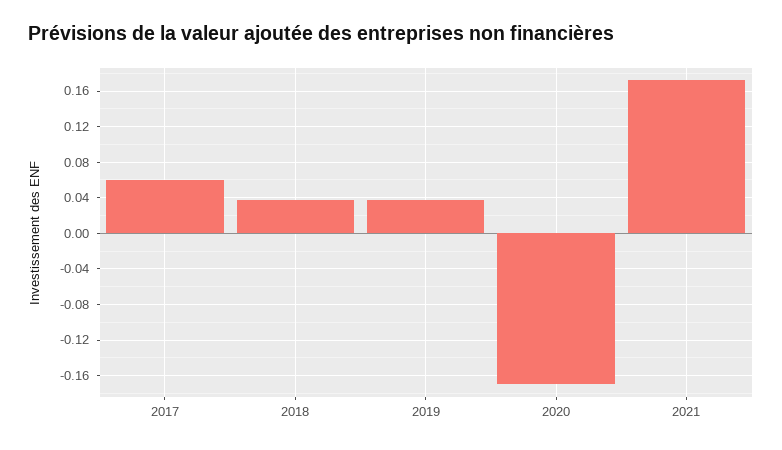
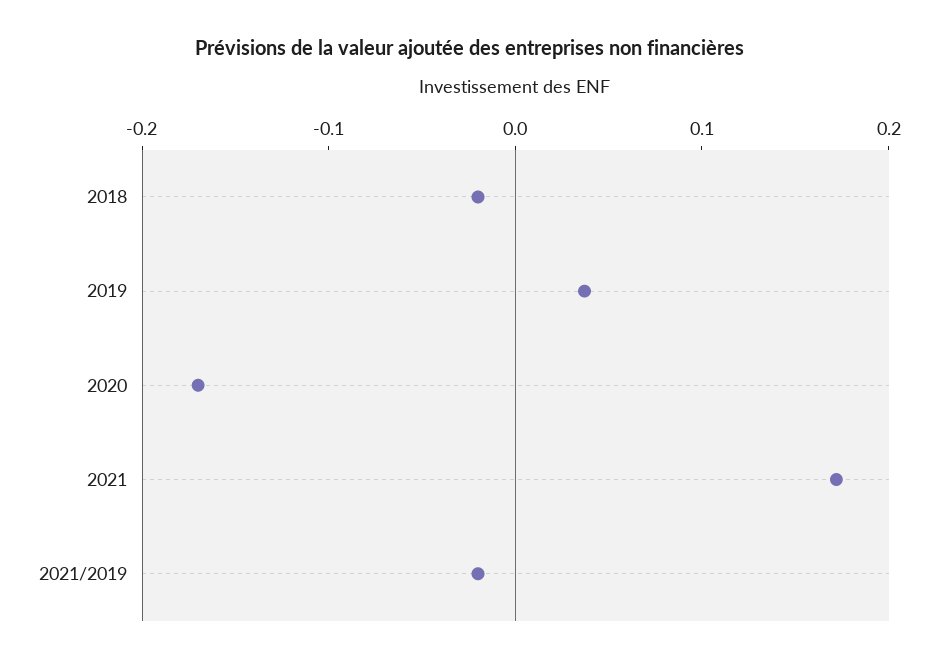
2017: 0.06 -> none
2018: 0.04 -> -0.02
2021/2019: none -> -0.02

